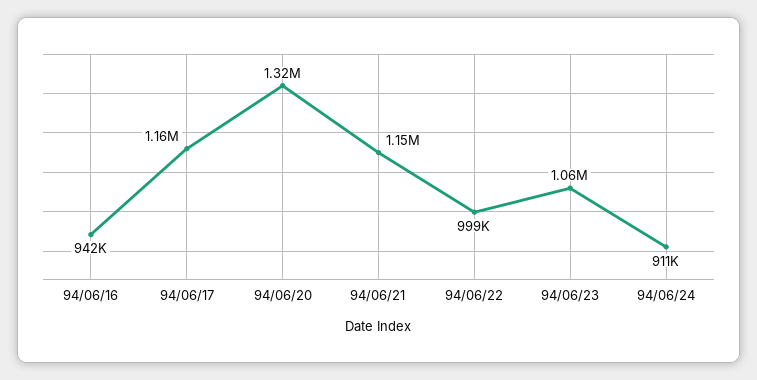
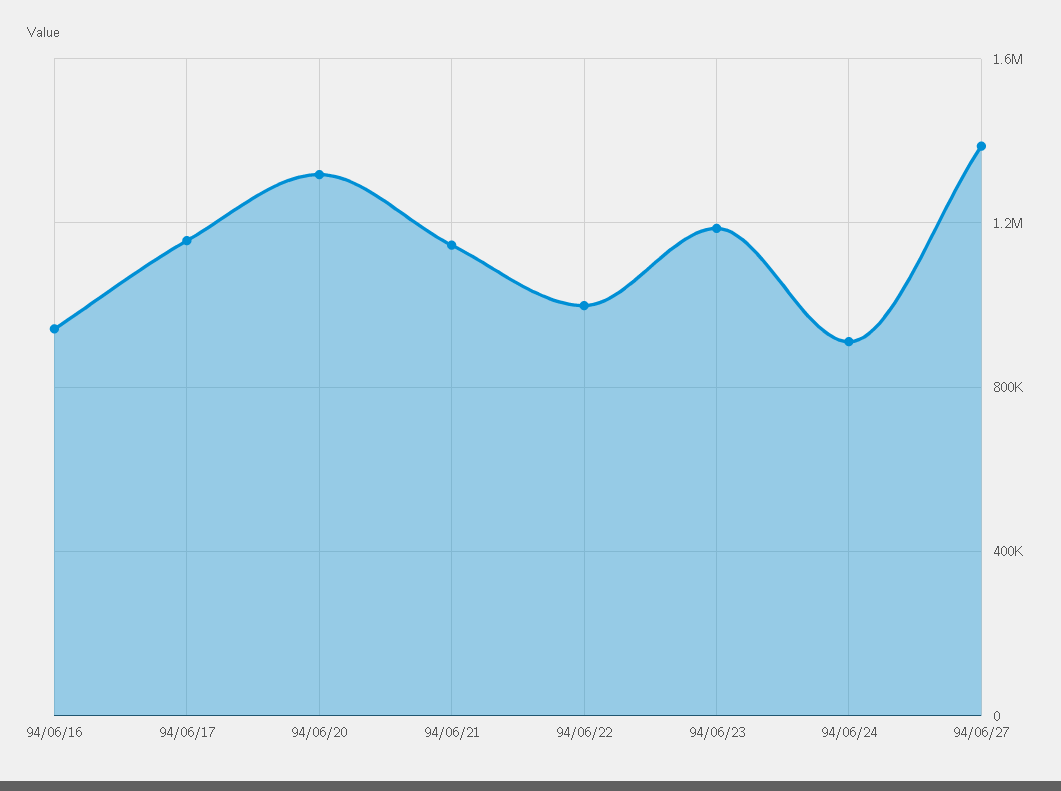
94/06/23: 1060000 -> 1200000
94/06/27: none -> 1400000

